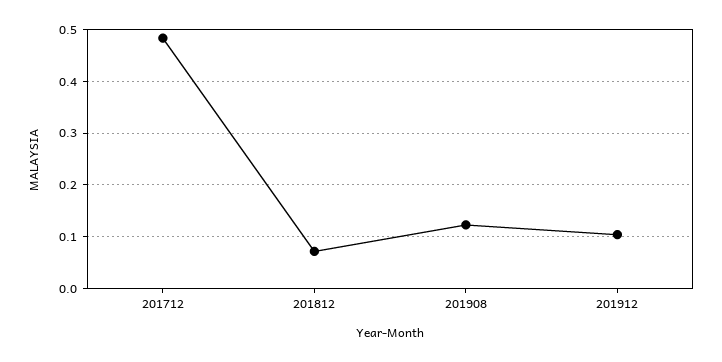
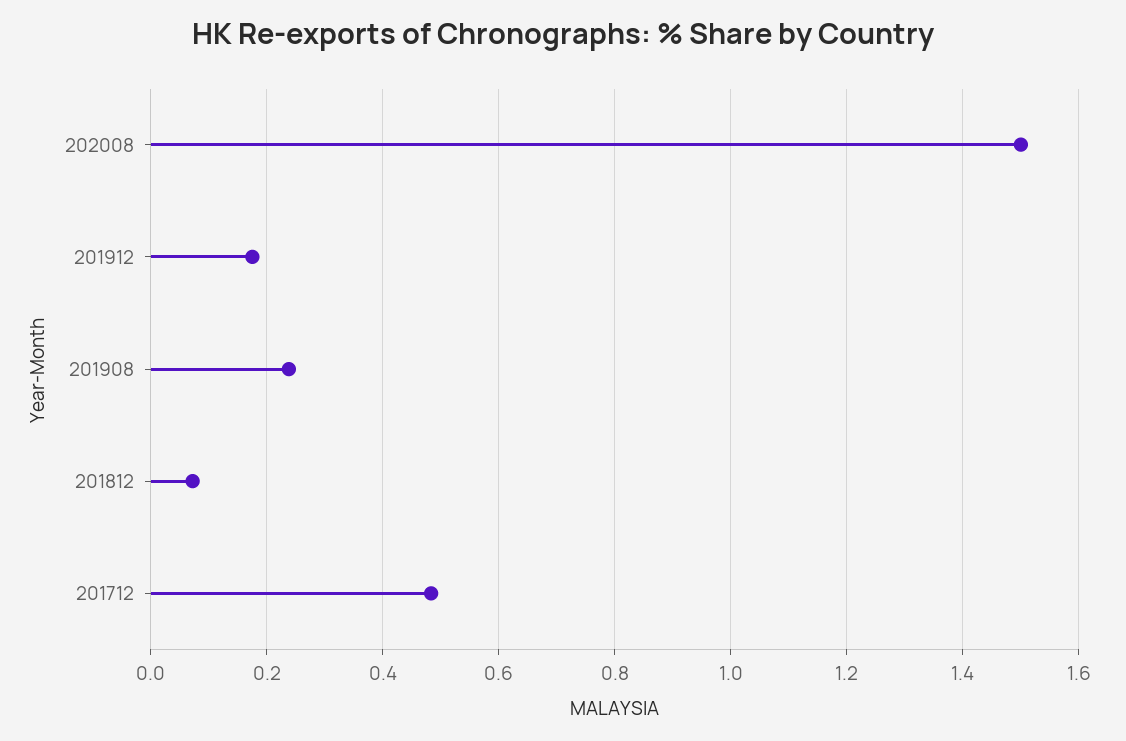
201908: 0.12 -> 0.24
201912: 0.1 -> 0.18
202008: none -> 1.5

